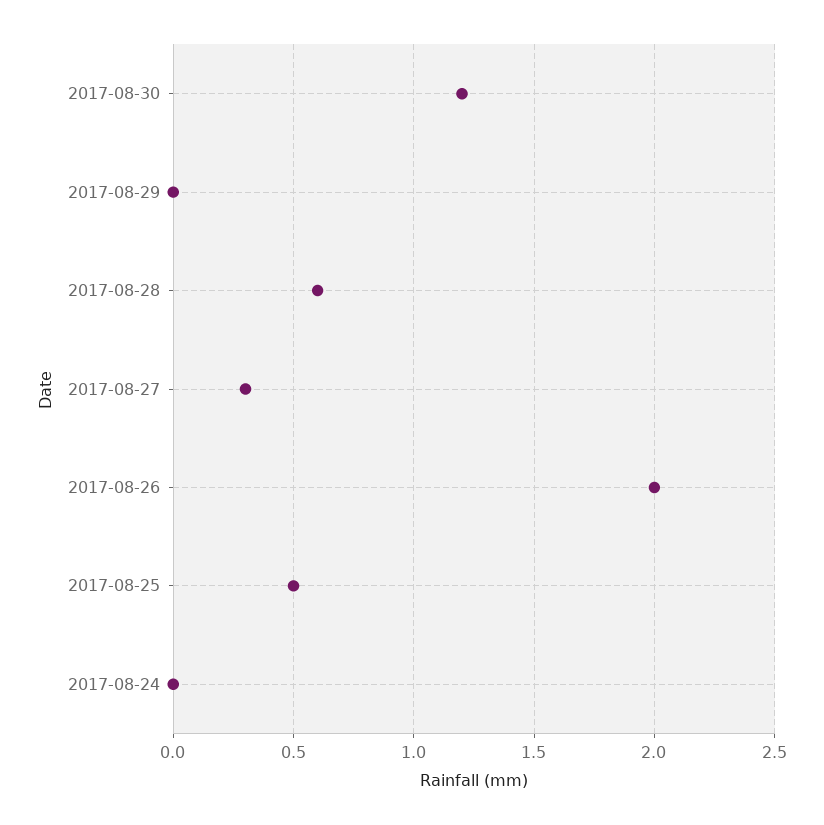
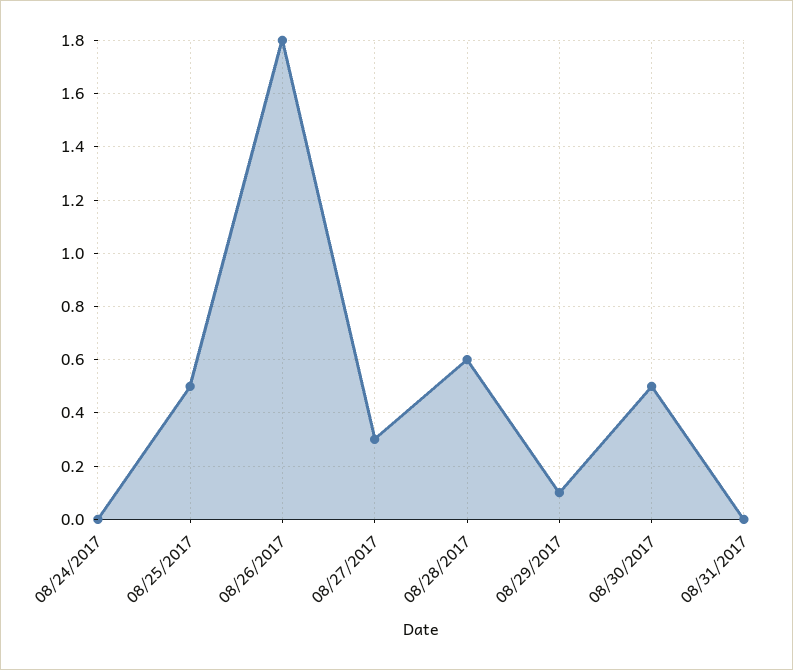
2017-08-30: 1.2 -> 0.5
2017-08-29: 0 -> 0.1
2017-08-26: 2 -> 1.8
08/31/2017: none -> 0

